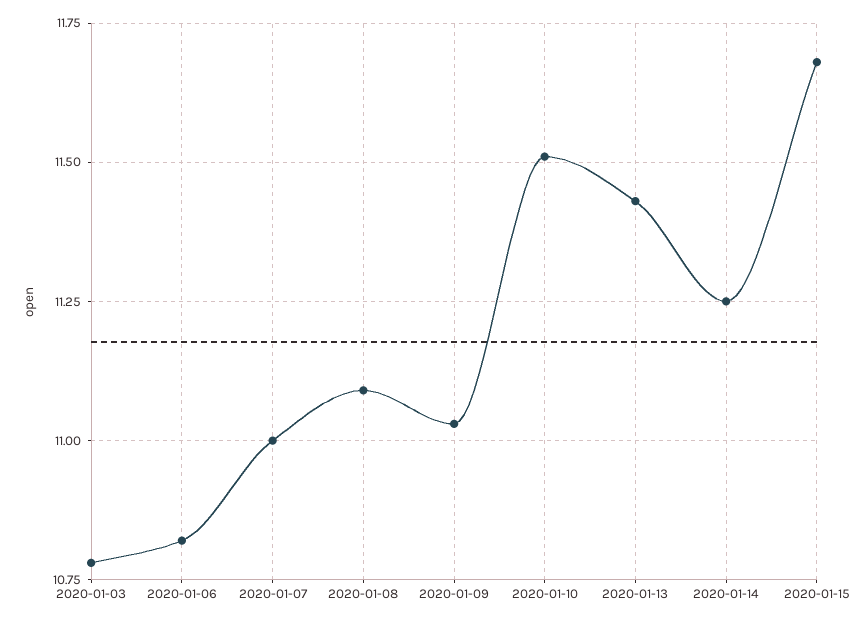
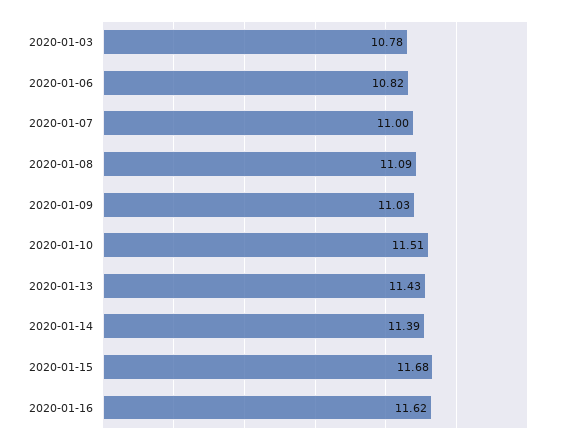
2020-01-14: 11.25 -> 11.39
2020-01-16: none -> 11.62

